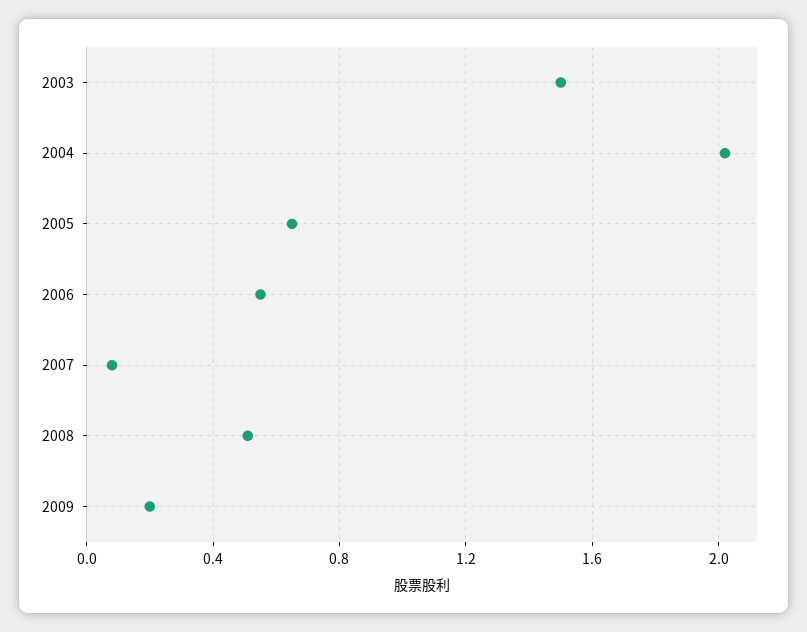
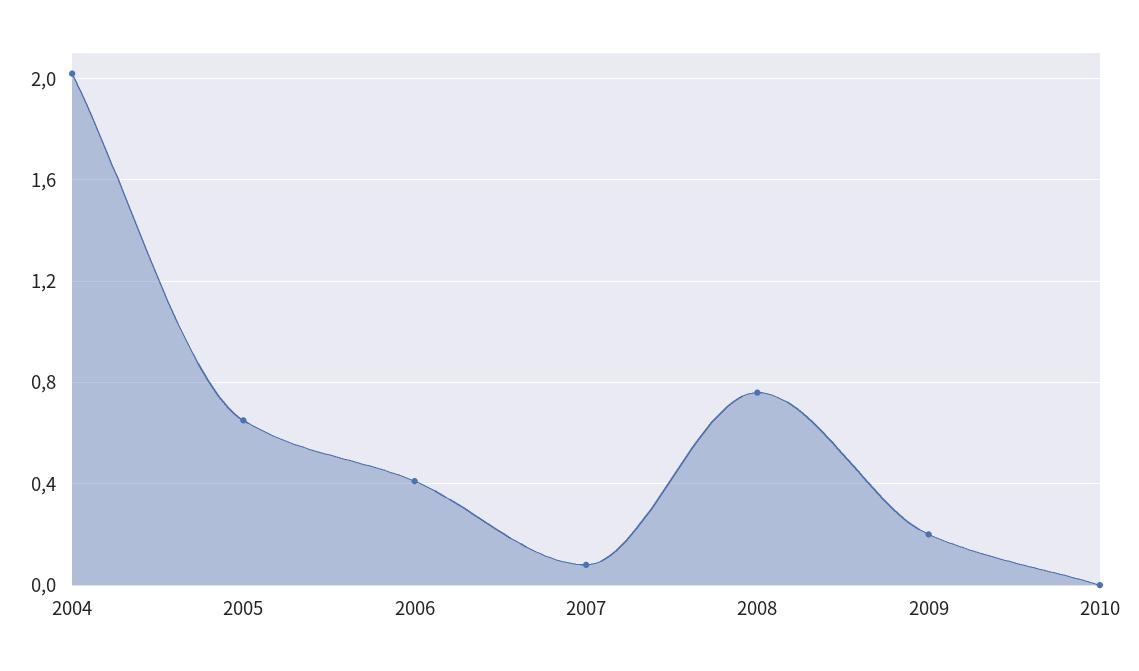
2003: 1.5 -> none
2006: 0.55 -> 0.4
2008: 0.5 -> 0.75
2010: none -> 0

